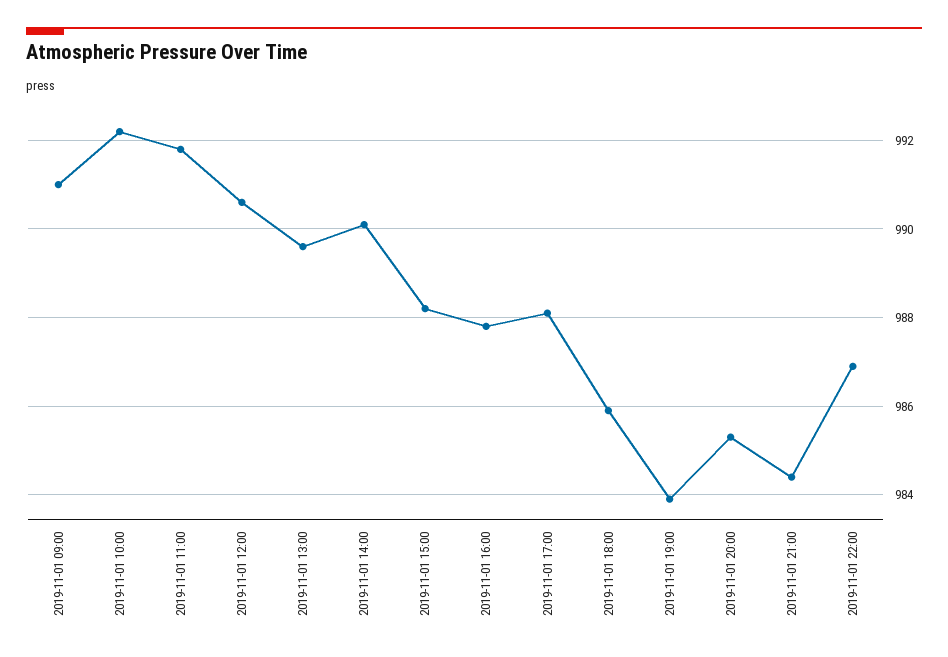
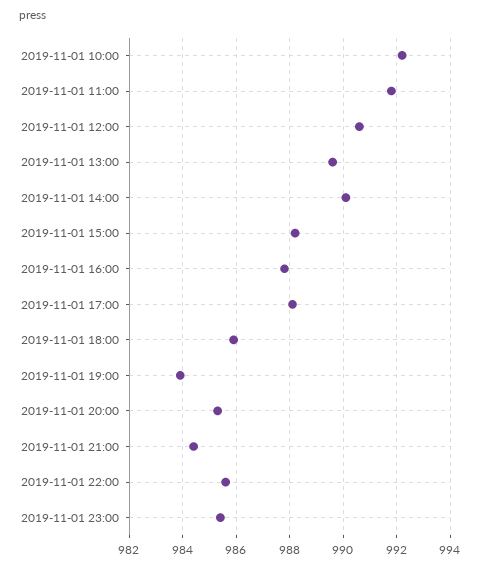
2019-11-01 09:00: 991 -> none
2019-11-01 22:00: 987 -> 985.5
2019-11-01 23:00: none -> 985.5

